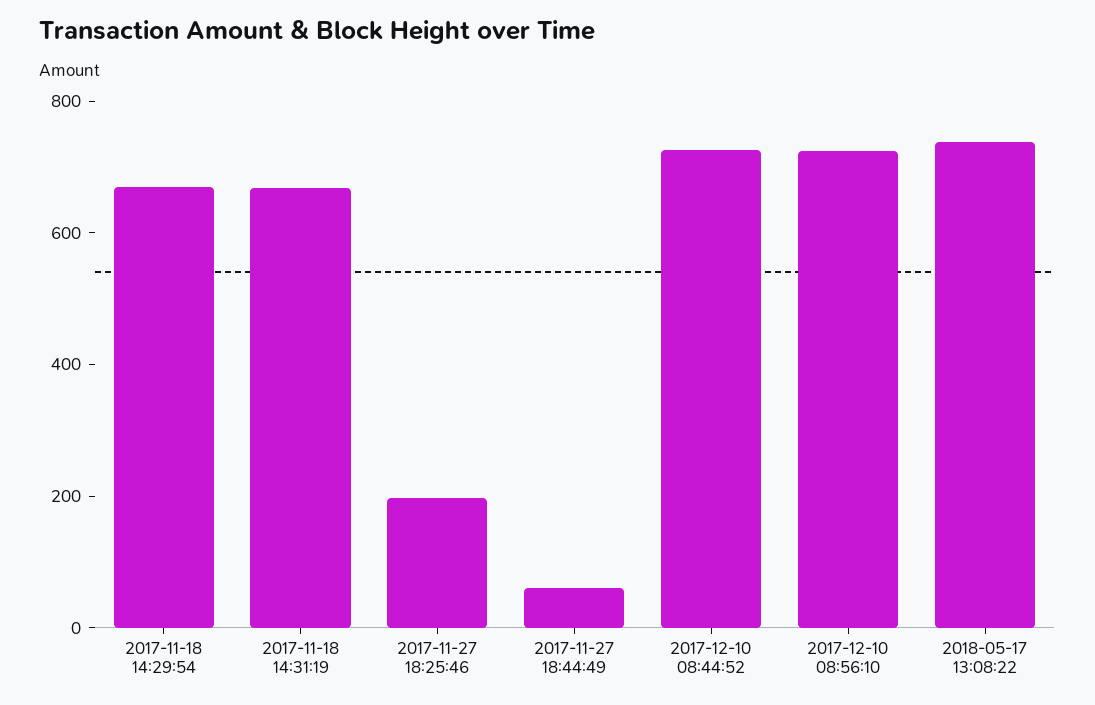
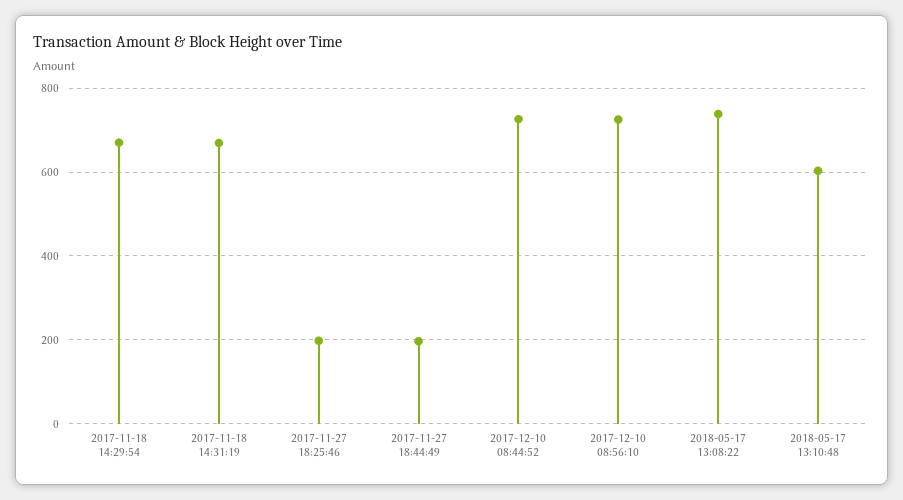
2017-11-27 18:44:49: 50 -> 200
2018-05-17 13:10:48: none -> 600

